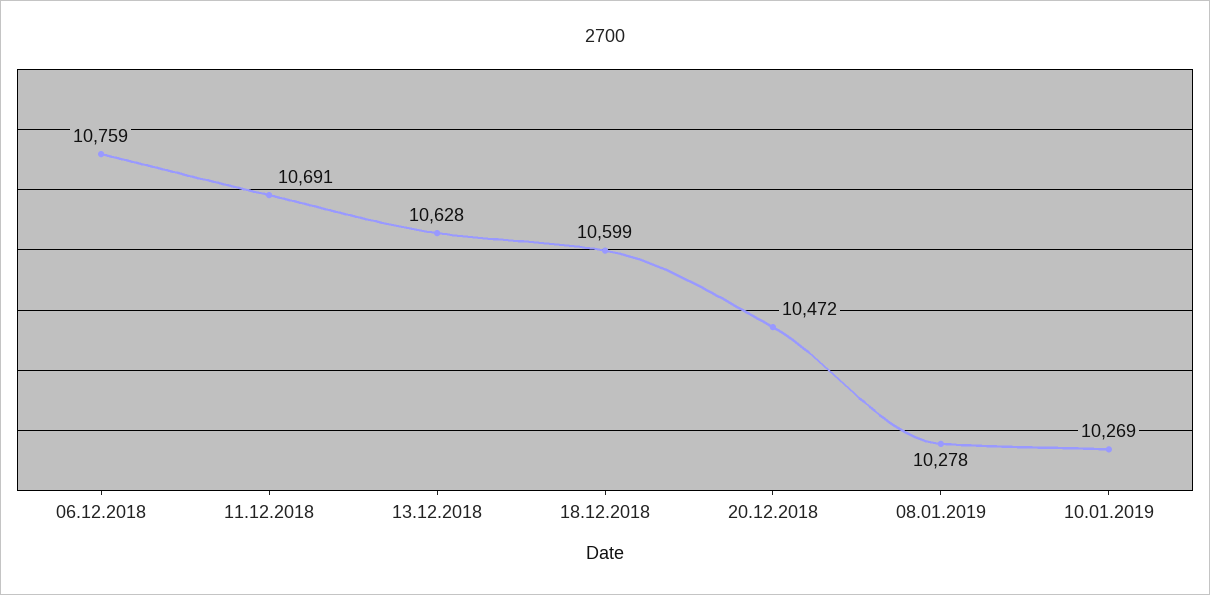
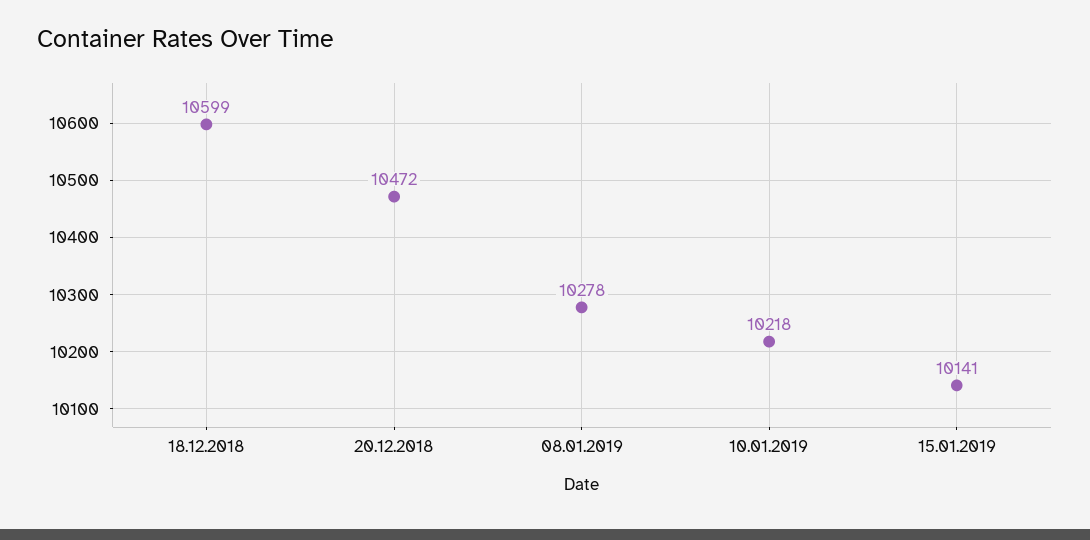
06.12.2018: 10759 -> none
11.12.2018: 10691 -> none
13.12.2018: 10628 -> none
10.01.2019: 10269 -> 10218
15.01.2019: none -> 10141

